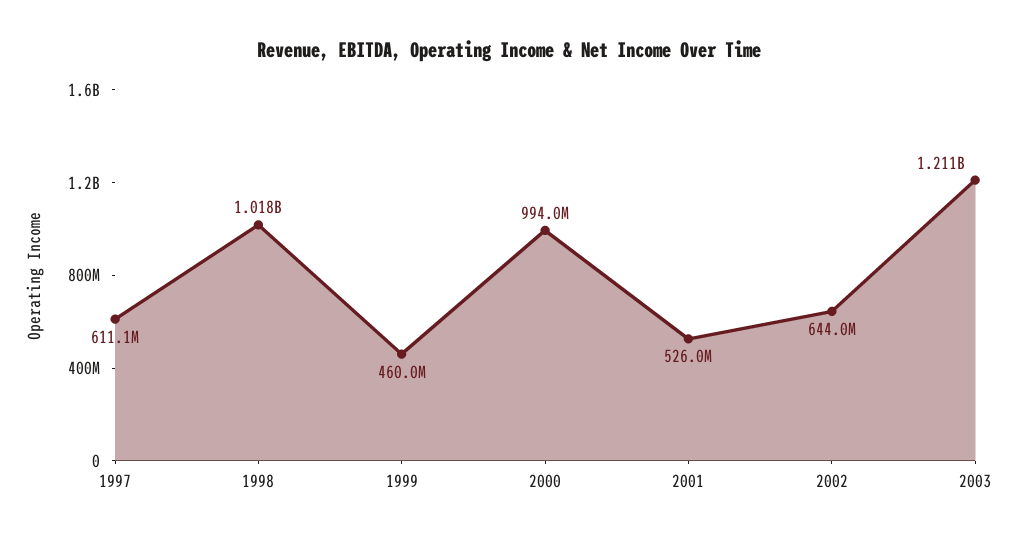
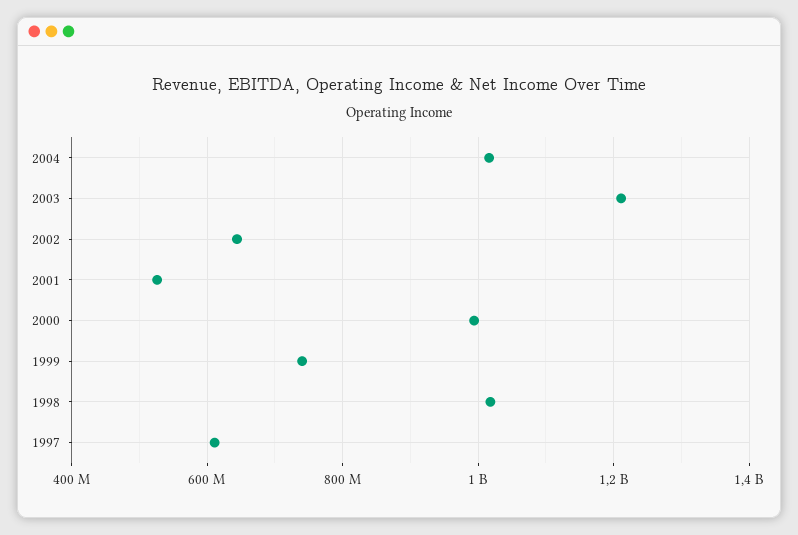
1999: 460000000 -> 740000000
2004: none -> 1020000000

